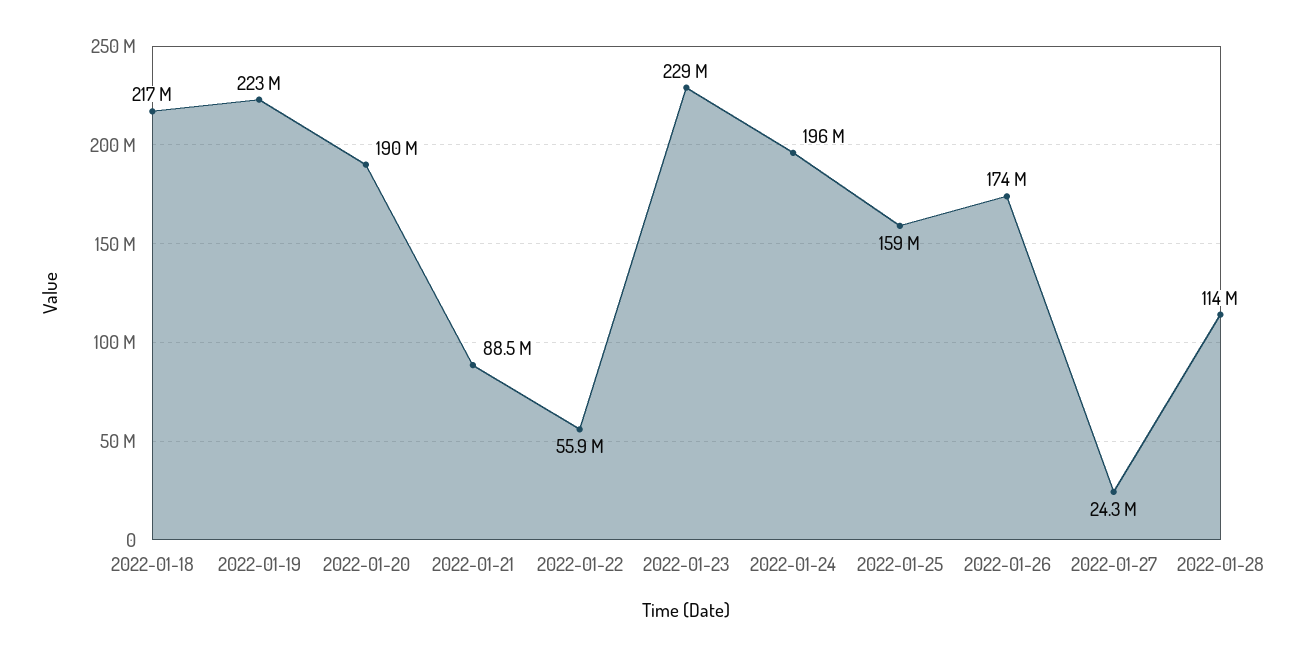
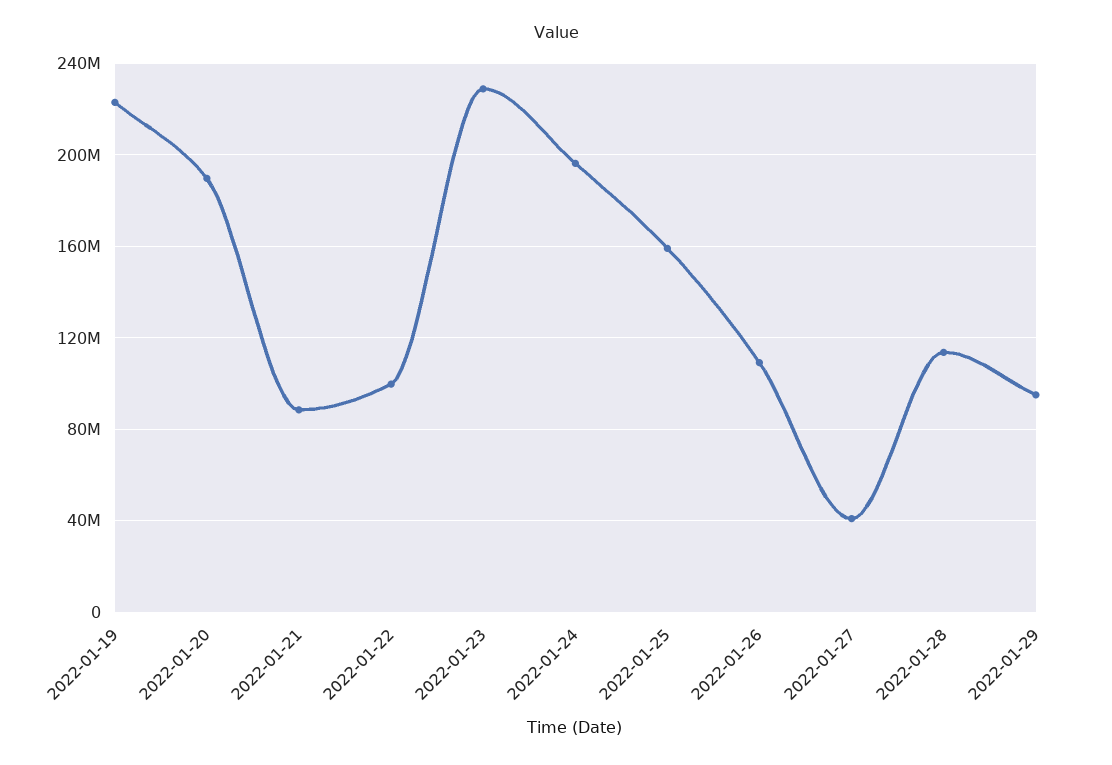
2022-01-18: 217000000 -> none
2022-01-22: 55900000 -> 100000000
2022-01-26: 174000000 -> 110000000
2022-01-27: 24300000 -> 40000000
2022-01-29: none -> 95000000

